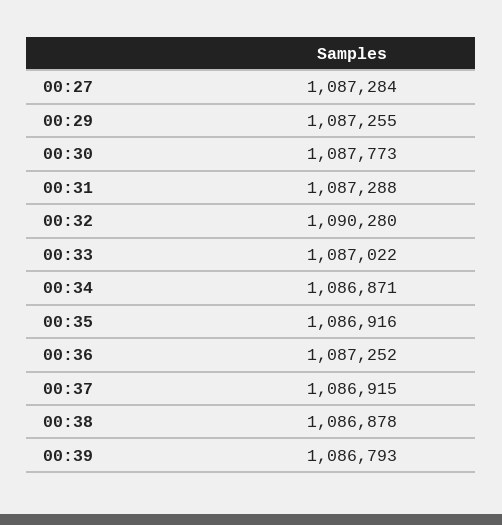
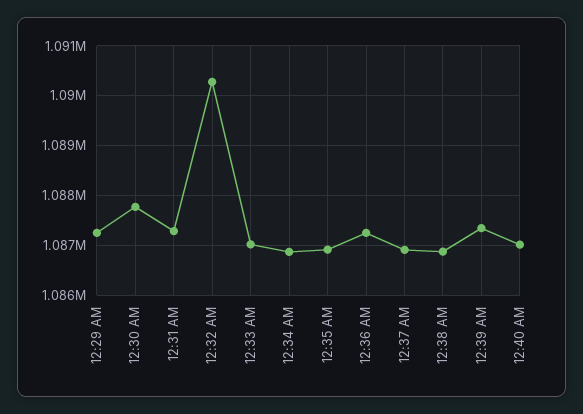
00:27: 1087284 -> none
00:39: 1086793 -> 1087400
12:40 AM: none -> 1087000

